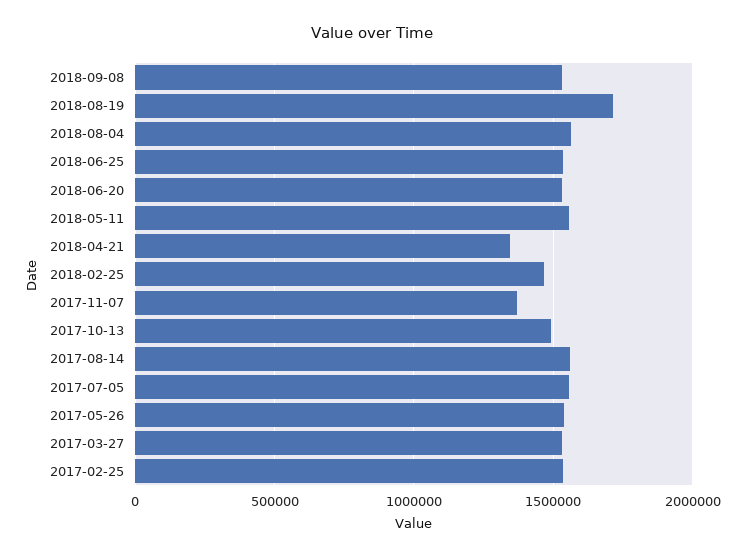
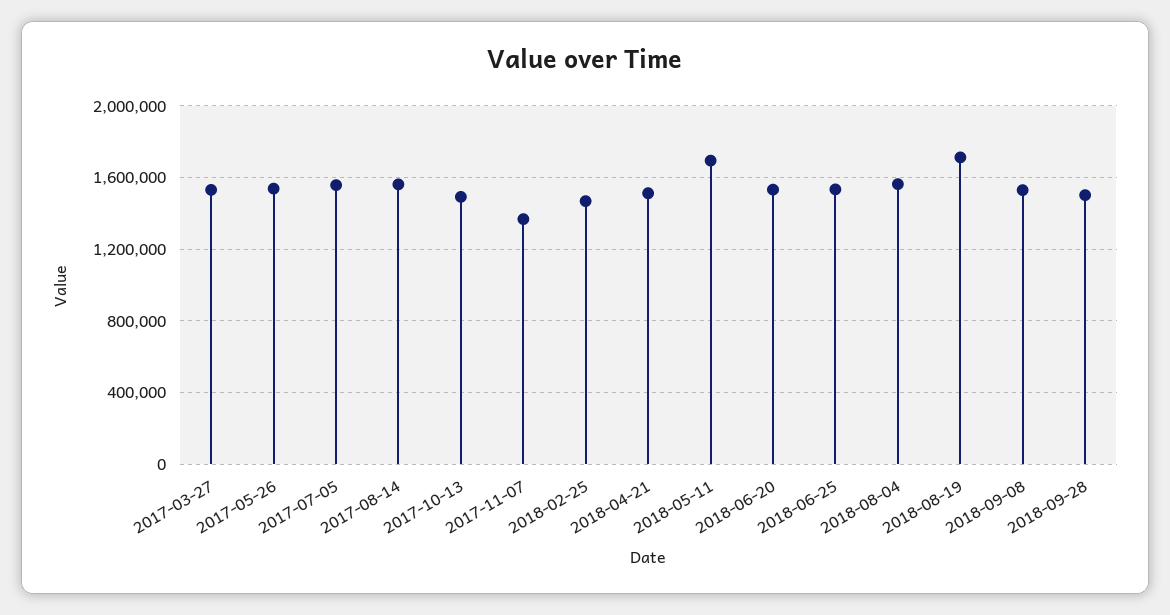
2018-05-11: 1550000 -> 1700000
2018-04-21: 1350000 -> 1500000
2017-02-25: 1550000 -> none
2018-09-28: none -> 1500000

